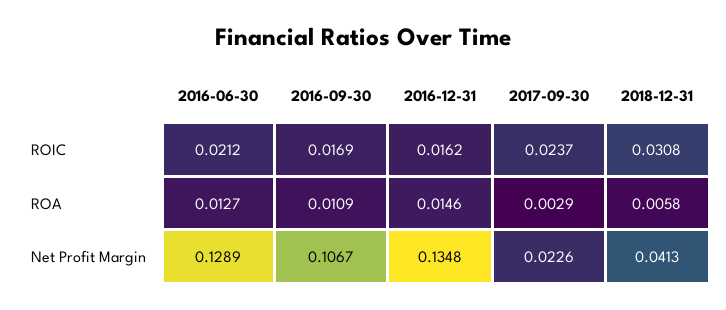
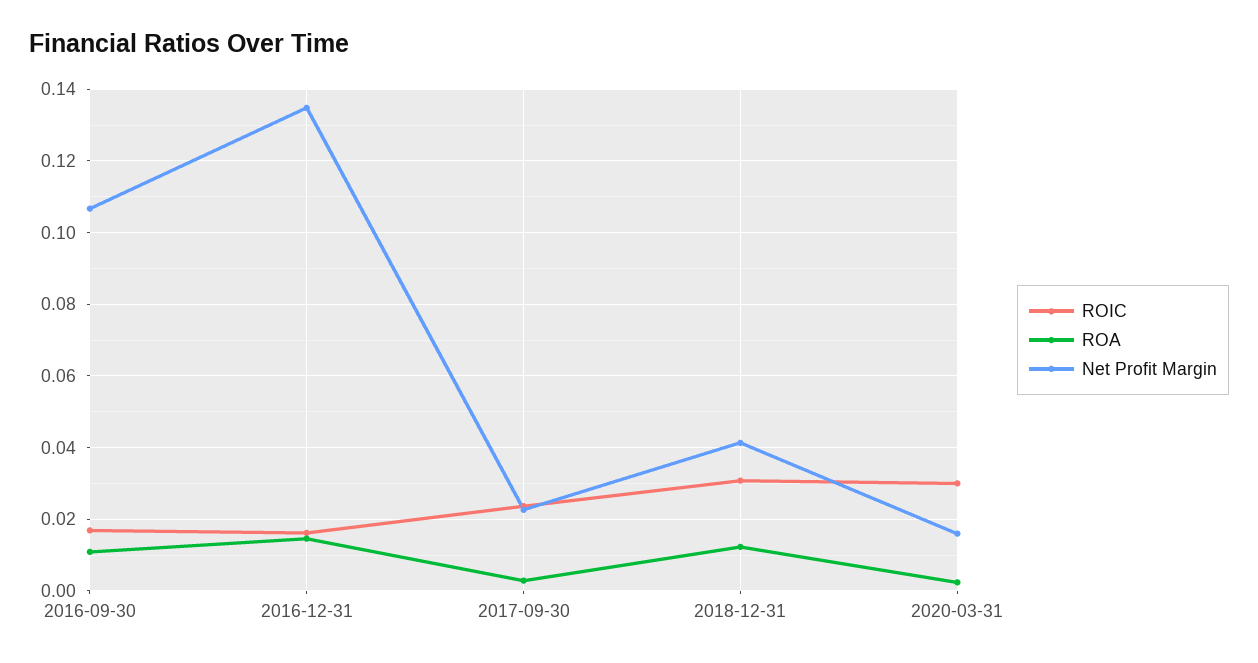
ROIC, 2016-06-30: 0.0212 -> none
ROA, 2016-06-30: 0.0127 -> none
ROA, 2018-12-31: 0.0058 -> 0.012
Net Profit Margin, 2016-06-30: 0.1289 -> none
ROIC, 2020-03-31: none -> 0.03
ROA, 2020-03-31: none -> 0.002
Net Profit Margin, 2020-03-31: none -> 0.016

